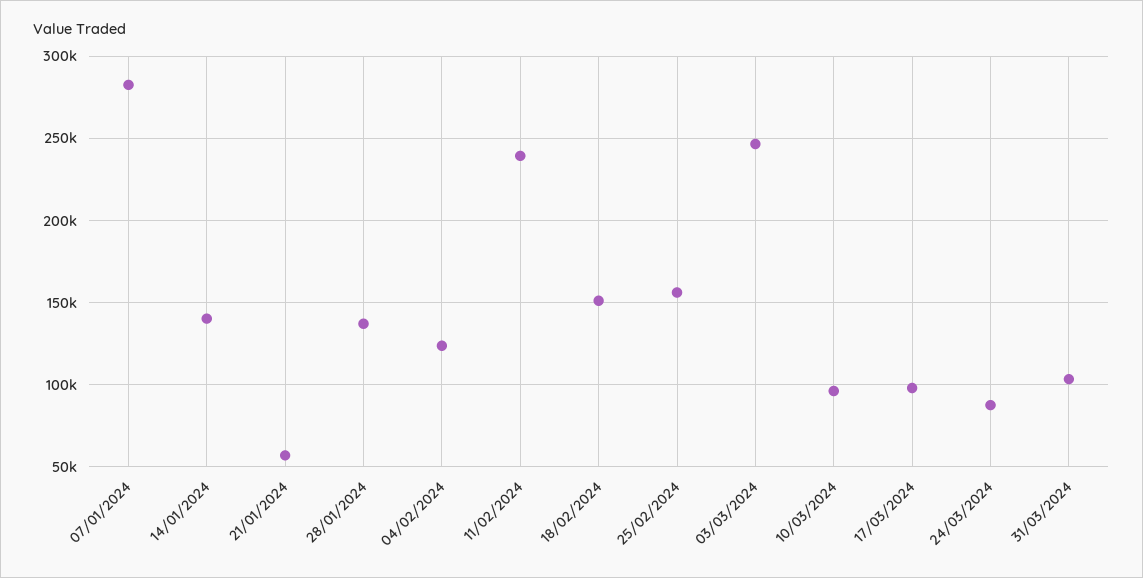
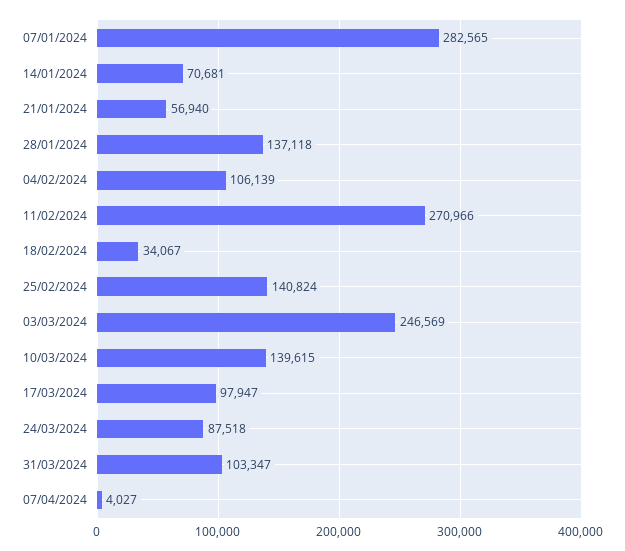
14/01/2024: 140000 -> 70681
04/02/2024: 125000 -> 106139
11/02/2024: 240000 -> 270966
18/02/2024: 150000 -> 34067
25/02/2024: 155000 -> 140824
10/03/2024: 95000 -> 139615
07/04/2024: none -> 4027

